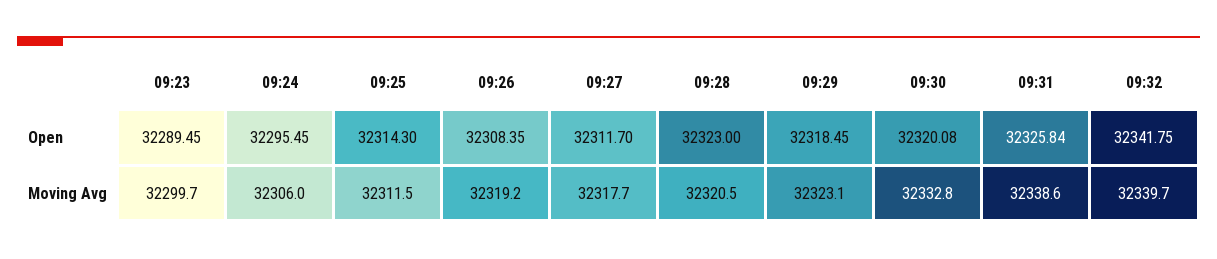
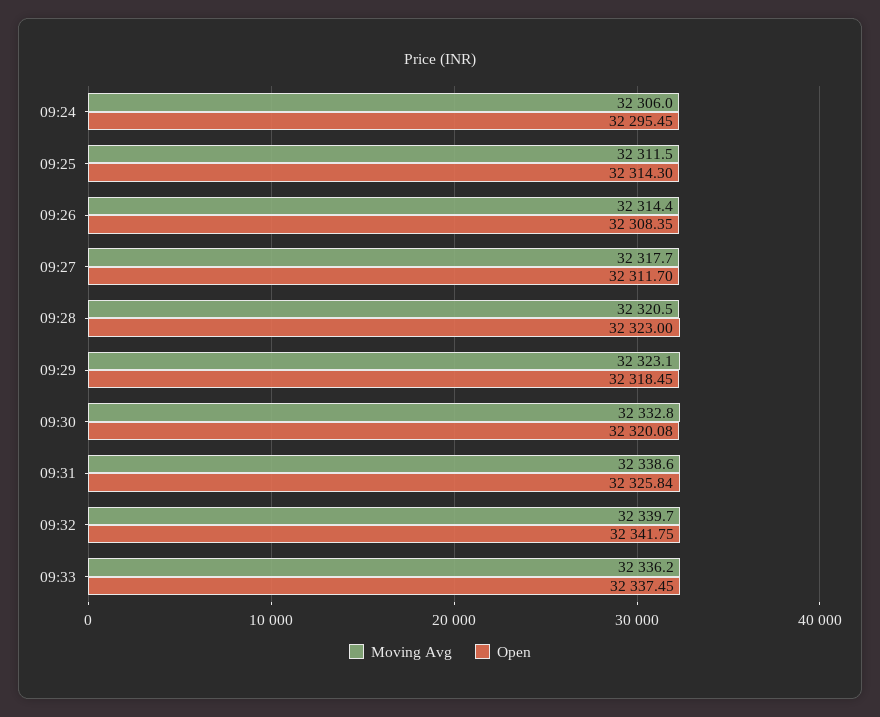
Open, 09:23: 32289.45 -> none
Moving Avg, 09:23: 32299.7 -> none
Moving Avg, 09:26: 32319.2 -> 32314.4
Moving Avg, 09:33: none -> 32336.2
Open, 09:33: none -> 32337.45

